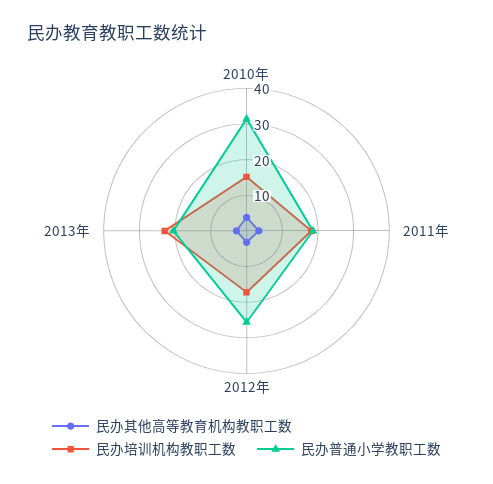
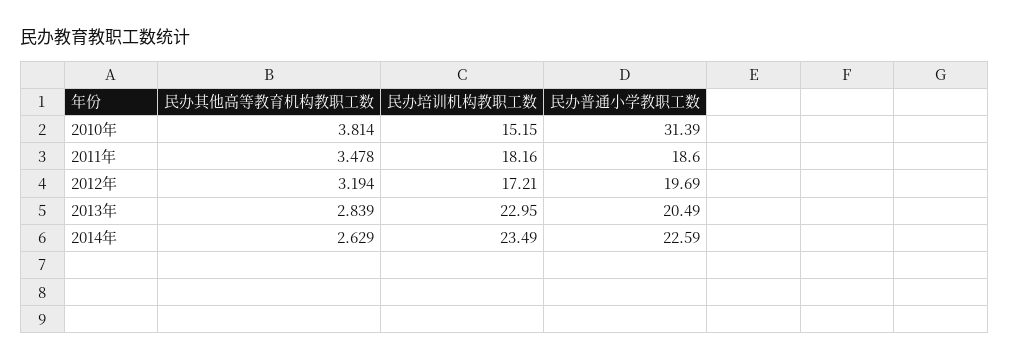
民办普通小学教职工数, 2012年: 25 -> 19.69
民办其他高等教育机构教职工数, 2014年: none -> 2.629
民办培训机构教职工数, 2014年: none -> 23.49
民办普通小学教职工数, 2014年: none -> 22.59

